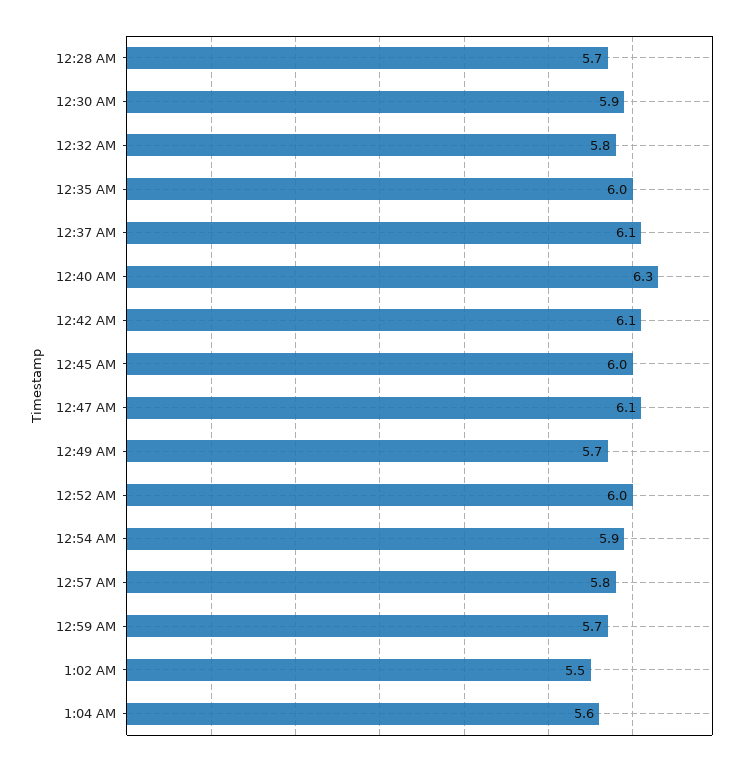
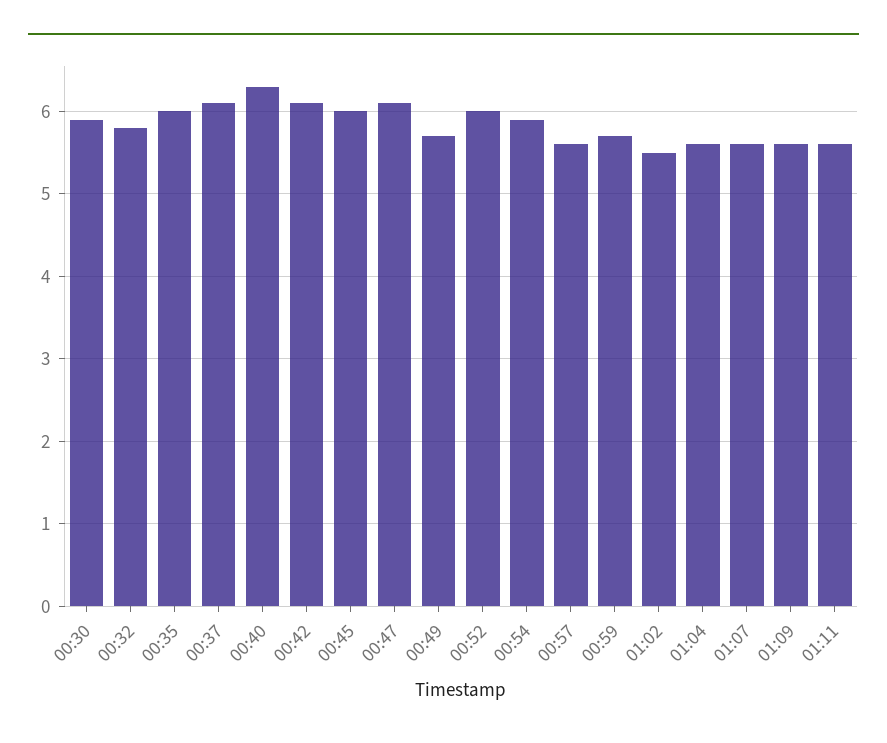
12:28 AM: 5.7 -> none
12:57 AM: 5.8 -> 5.6
01:07: none -> 5.6
01:09: none -> 5.6
01:11: none -> 5.6

